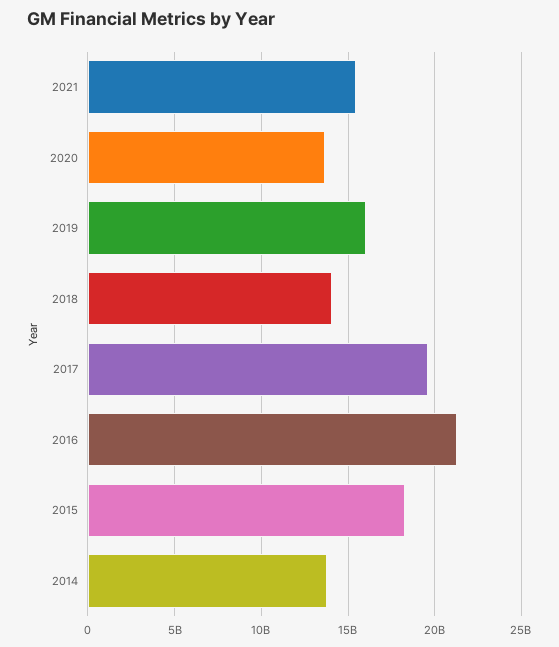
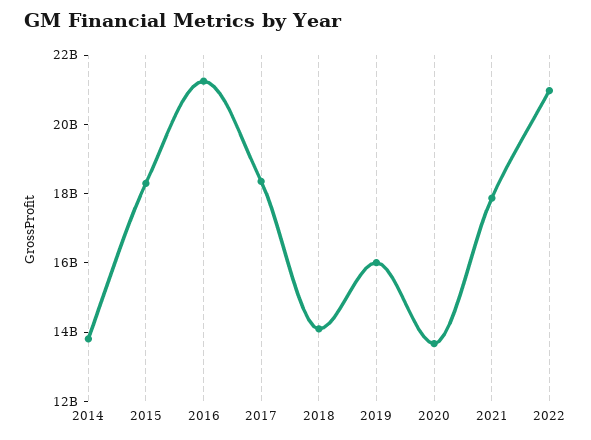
2021: 15500000000 -> 18000000000
2017: 19500000000 -> 18500000000
2022: none -> 21000000000

